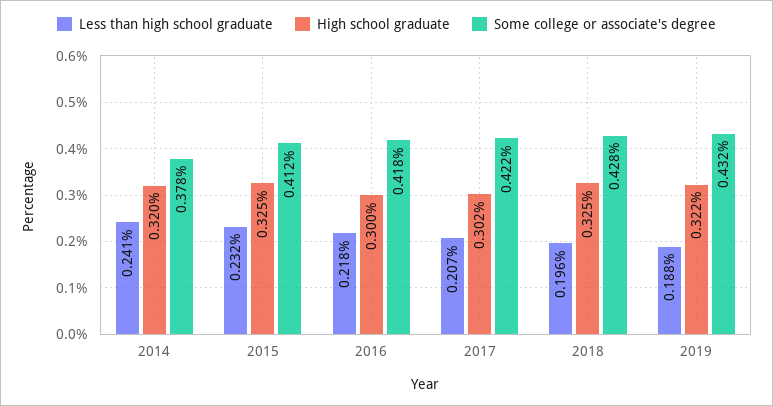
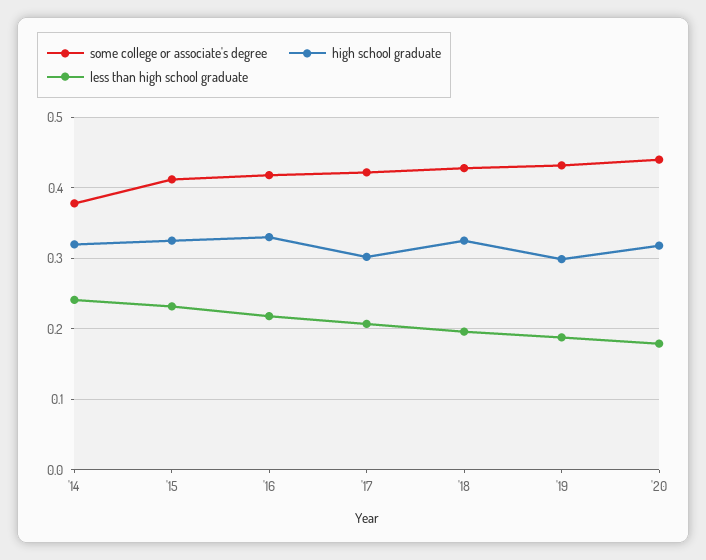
High school graduate, 2016: 0.3 -> 0.33
High school graduate, 2019: 0.322 -> 0.3
Some college or associate's degree, '20: none -> 0.44
High school graduate, '20: none -> 0.32
Less than high school graduate, '20: none -> 0.18

